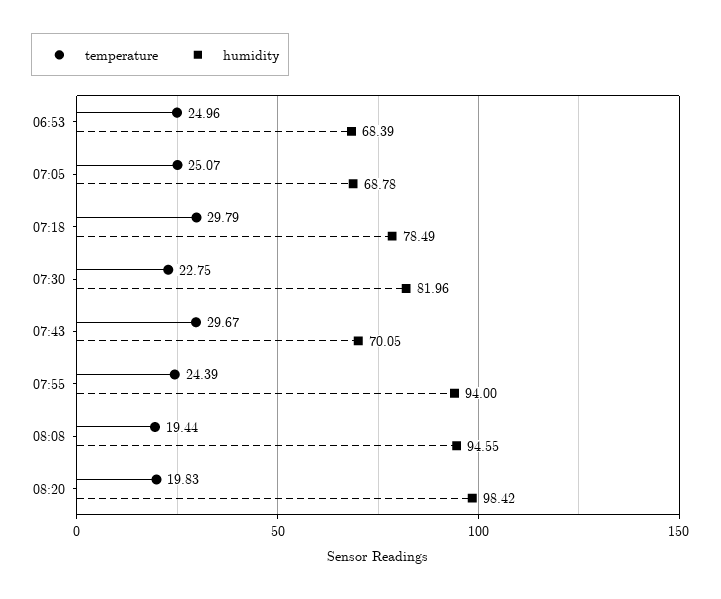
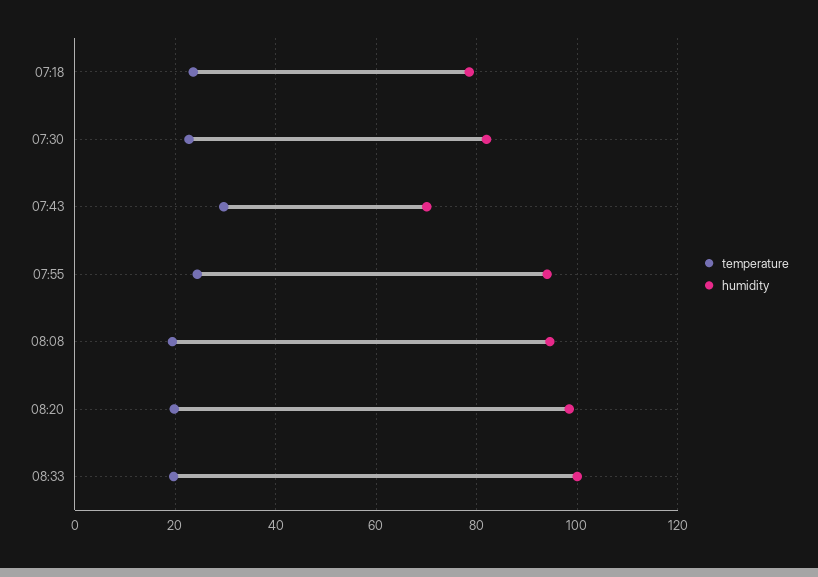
temperature, 06:53: 24.96 -> none
humidity, 06:53: 68.39 -> none
temperature, 07:05: 25.07 -> none
humidity, 07:05: 68.78 -> none
temperature, 07:18: 29.79 -> 24
temperature, 08:33: none -> 20
humidity, 08:33: none -> 100

